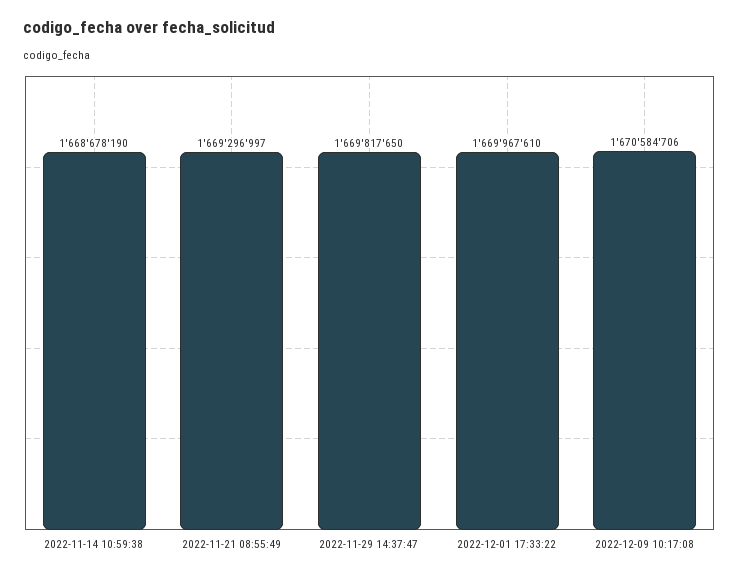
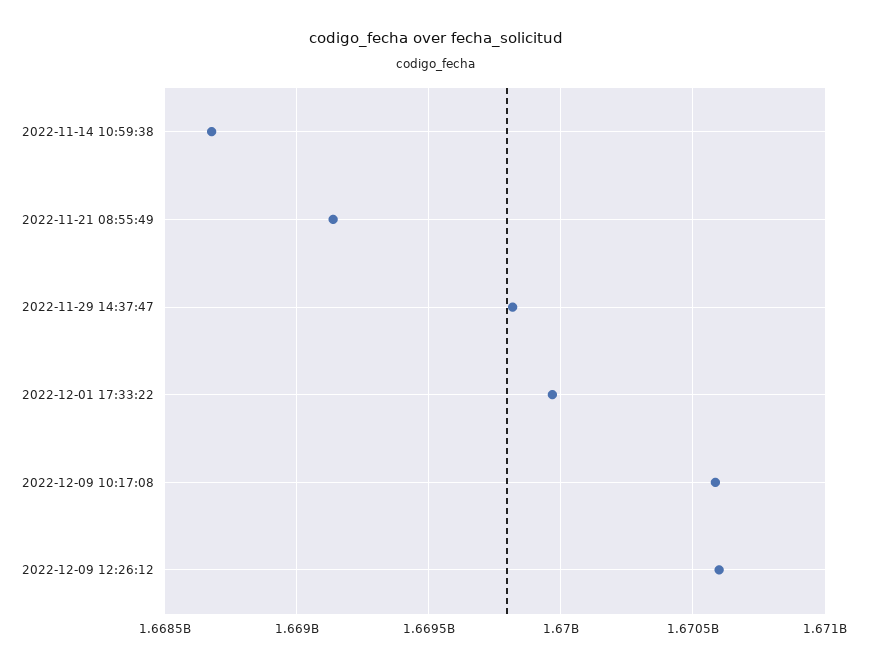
2022-11-21 08:55:49: 1669296997 -> 1669150000
2022-12-09 12:26:12: none -> 1670600000

